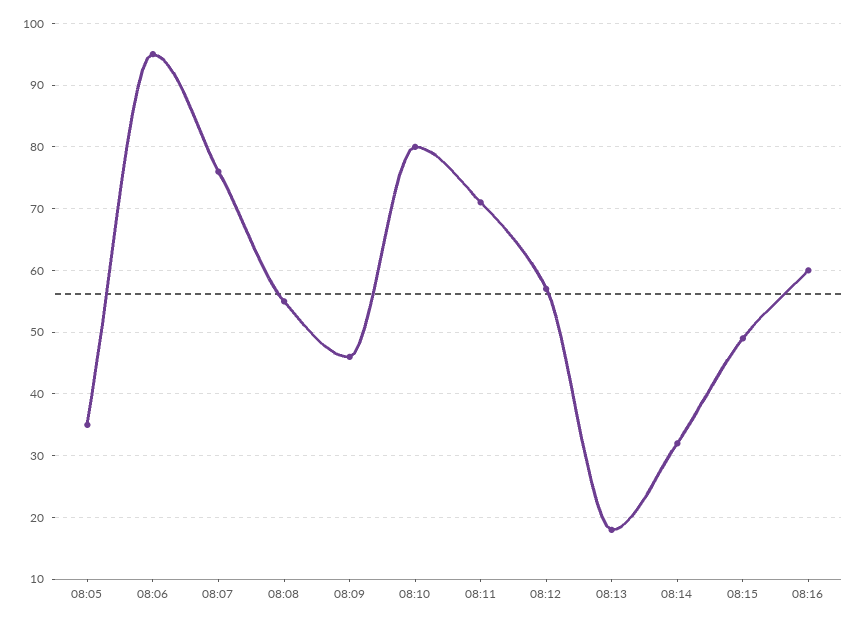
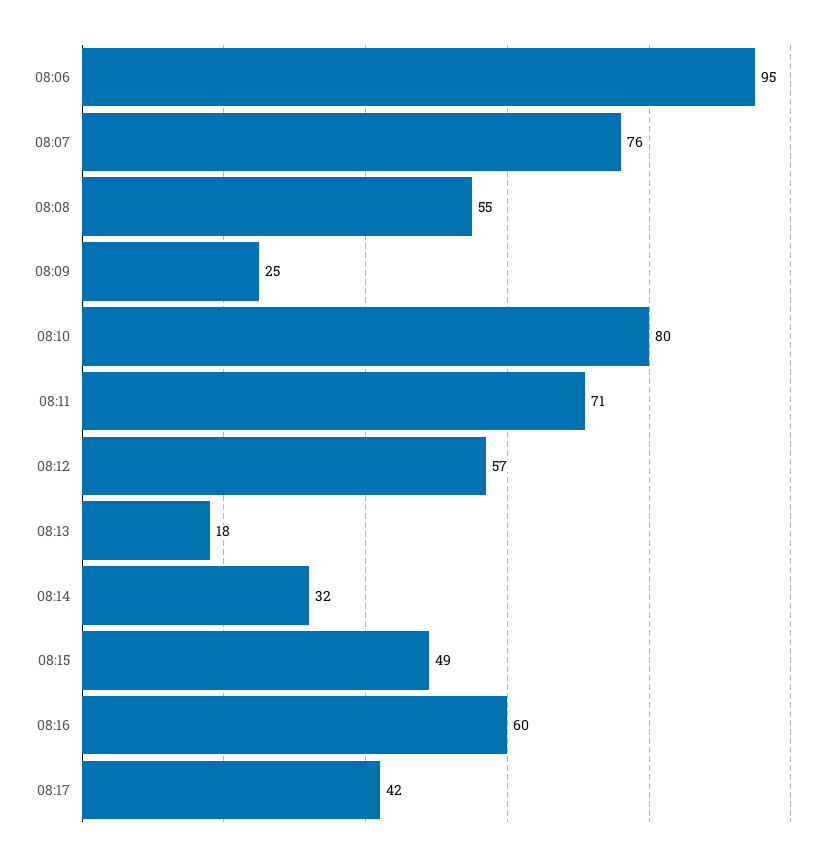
08:05: 35 -> none
08:09: 46 -> 25
08:17: none -> 42

